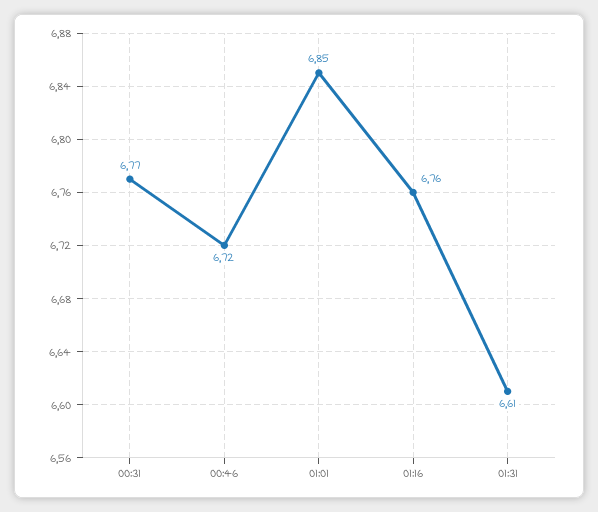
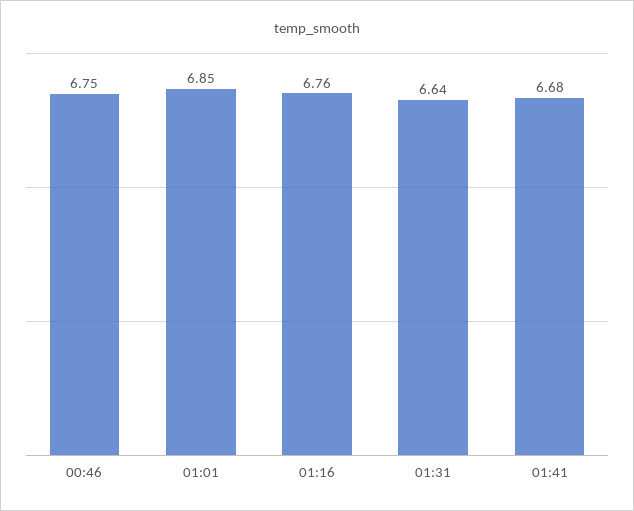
00:31: 6.77 -> none
00:46: 6.72 -> 6.75
01:31: 6.61 -> 6.64
01:41: none -> 6.68

